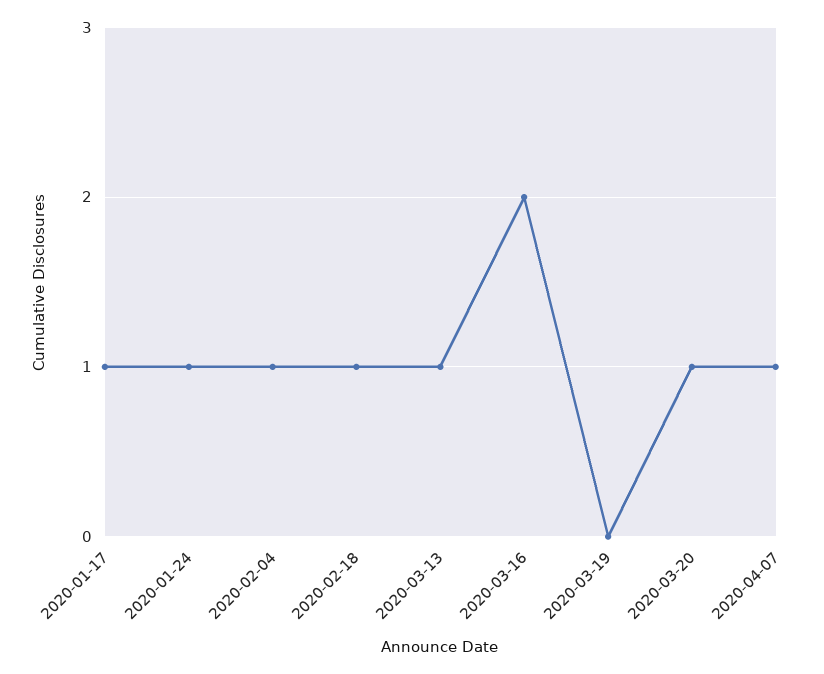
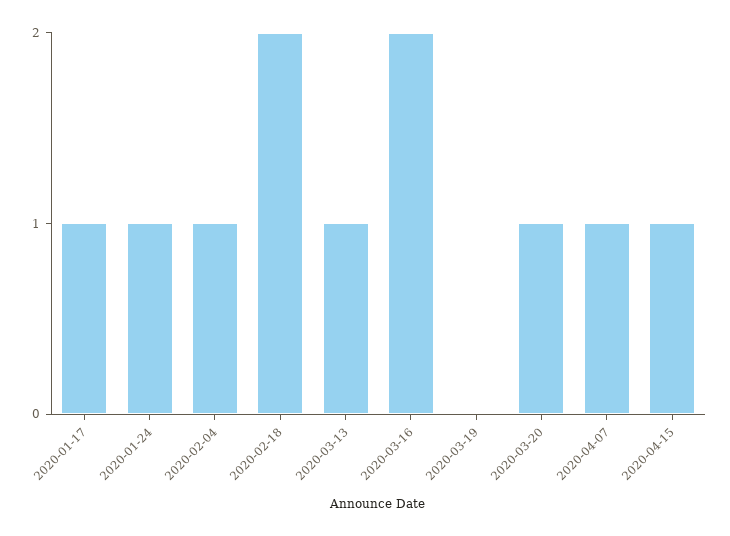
2020-02-18: 1 -> 2
2020-04-15: none -> 1

